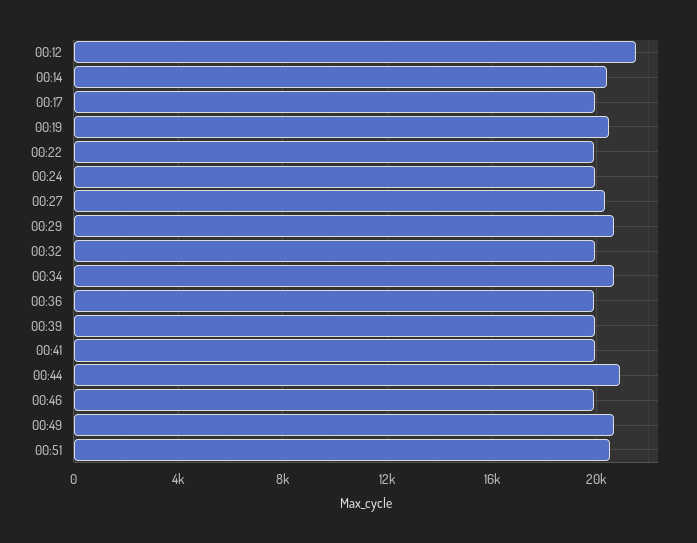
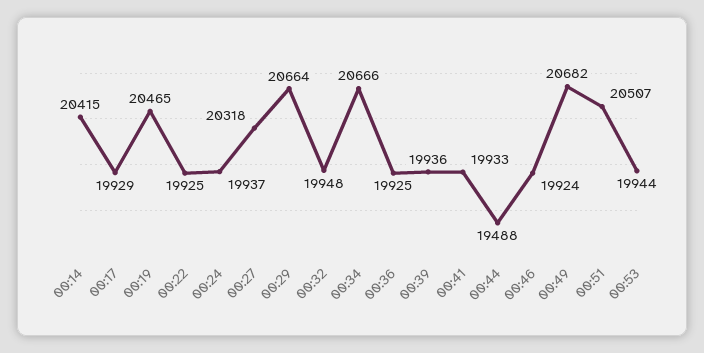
00:12: 21500 -> none
00:44: 21000 -> 19488
00:53: none -> 19944

